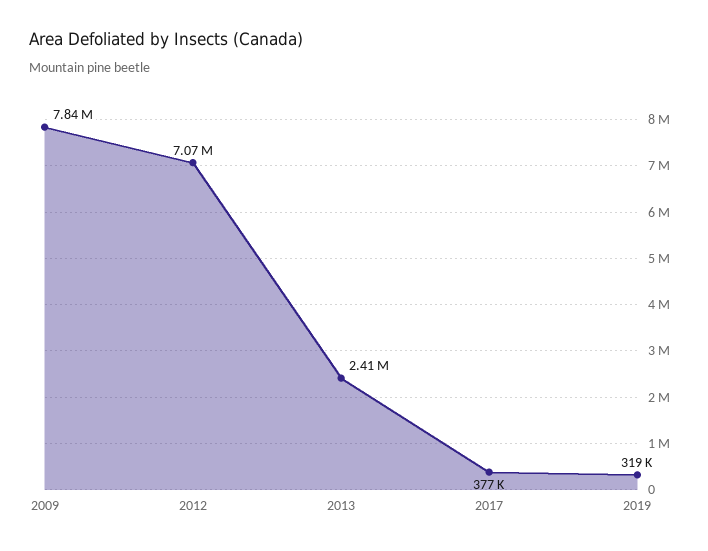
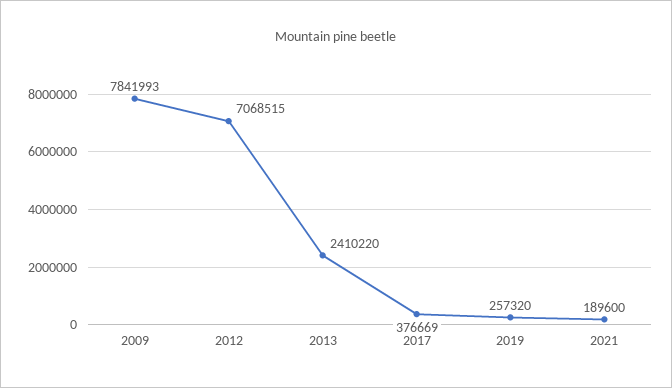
2019: 319000 -> 257320
2021: none -> 189600

